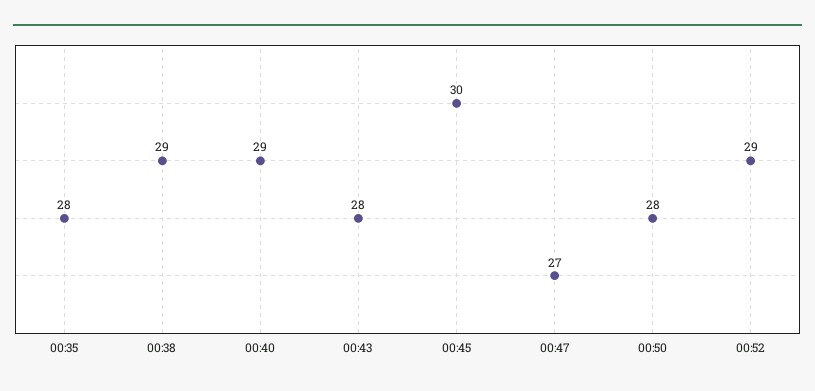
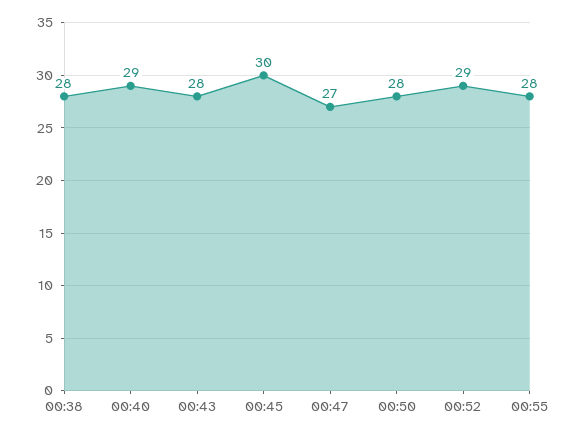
00:35: 28 -> none
00:38: 29 -> 28
00:55: none -> 28

